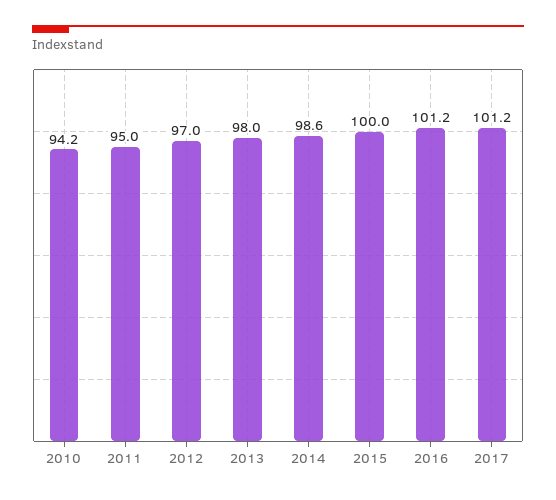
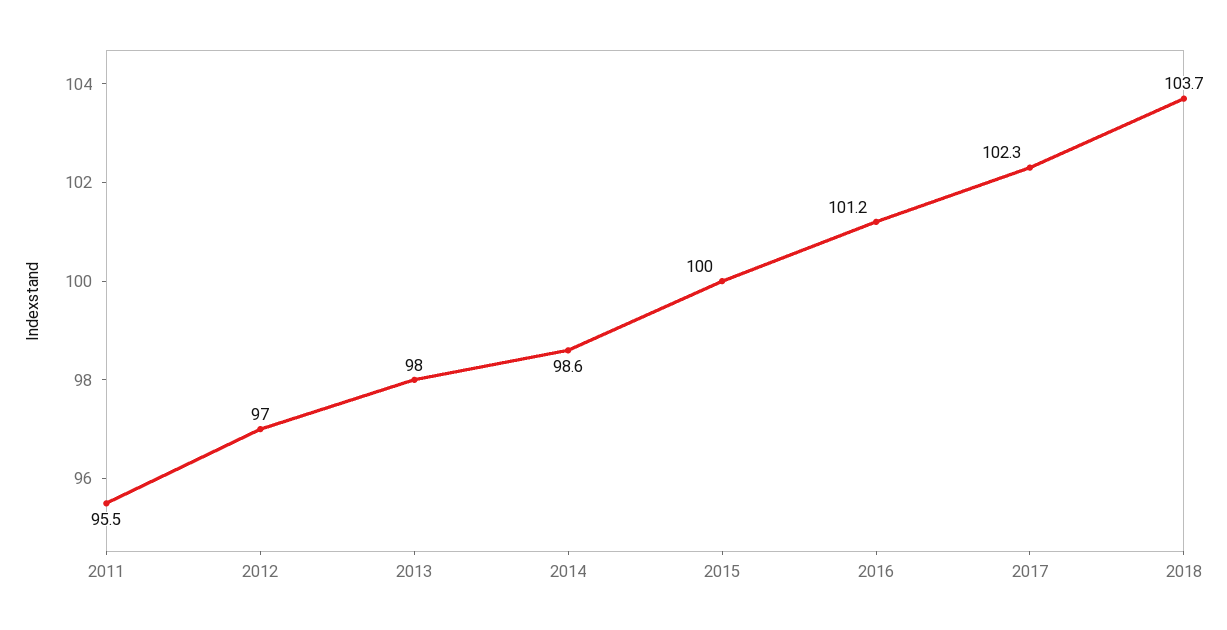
2010: 94.2 -> none
2011: 95 -> 95.5
2017: 101.2 -> 102.3
2018: none -> 103.7

